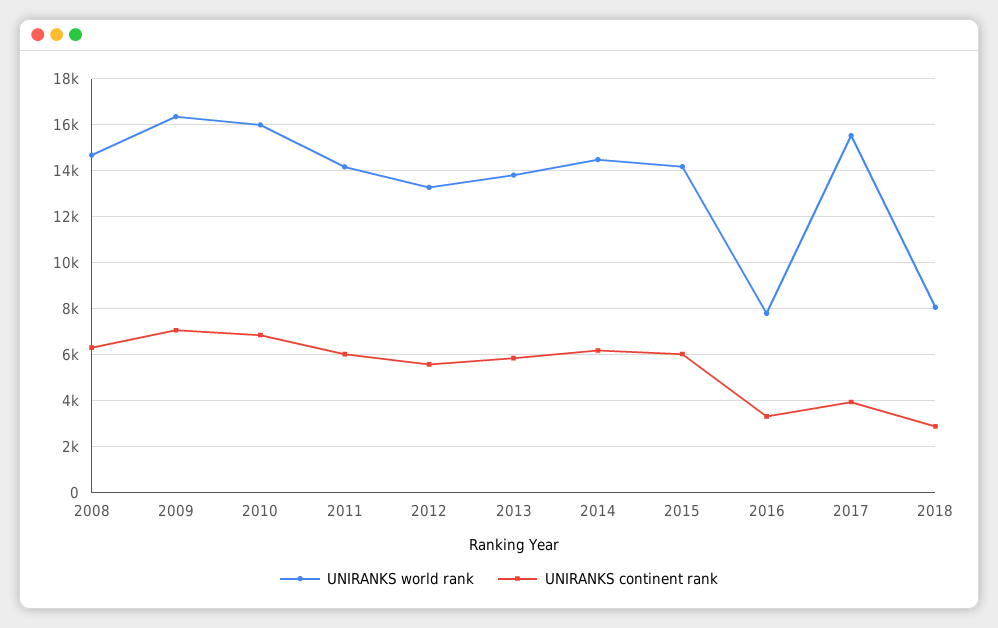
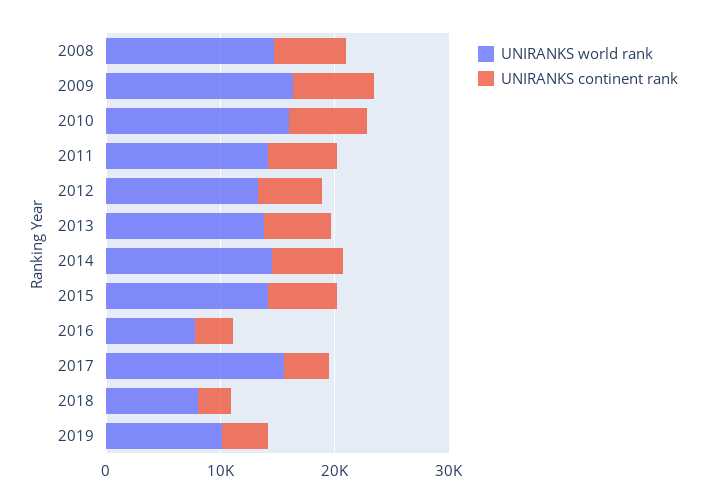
UNIRANKS world rank, 2019: none -> 10000
UNIRANKS continent rank, 2019: none -> 4000

